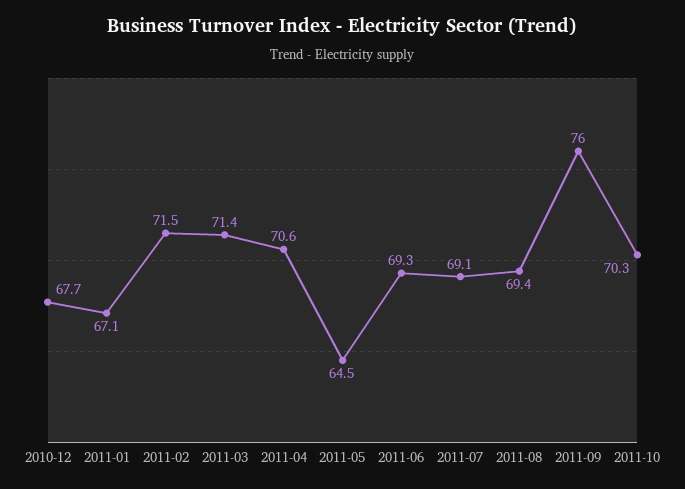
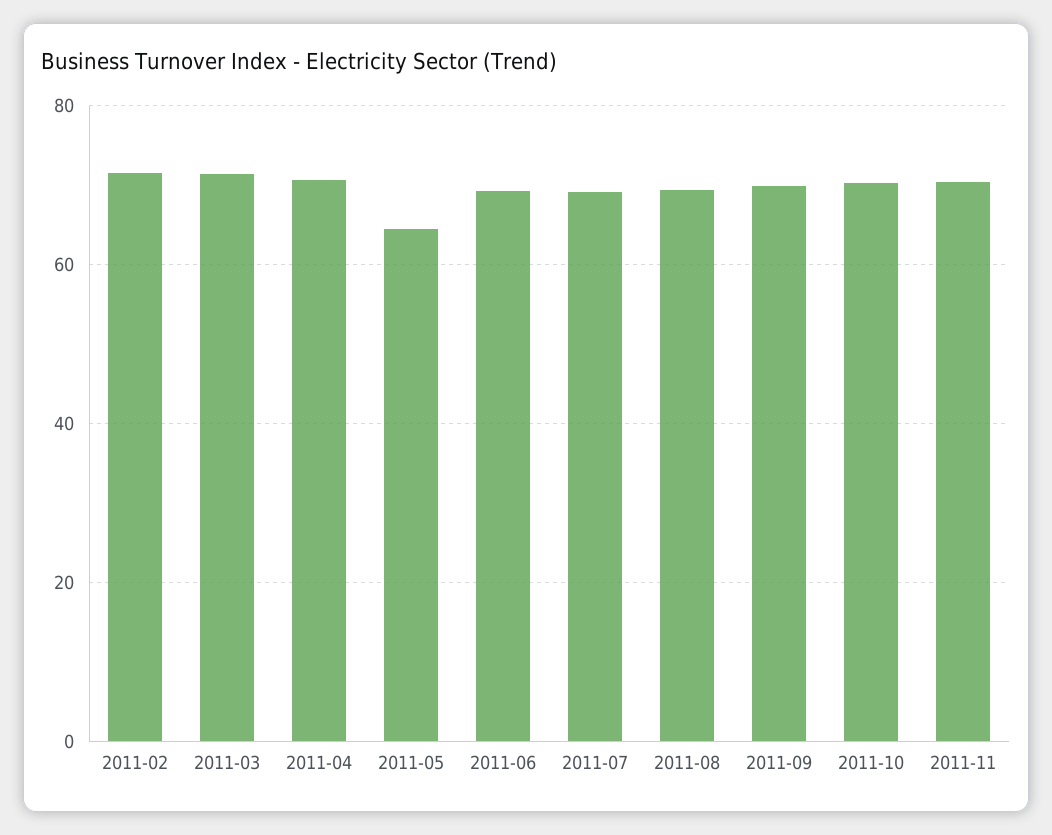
2010-12: 67.7 -> none
2011-01: 67.1 -> none
2011-09: 76 -> 70
2011-11: none -> 70

